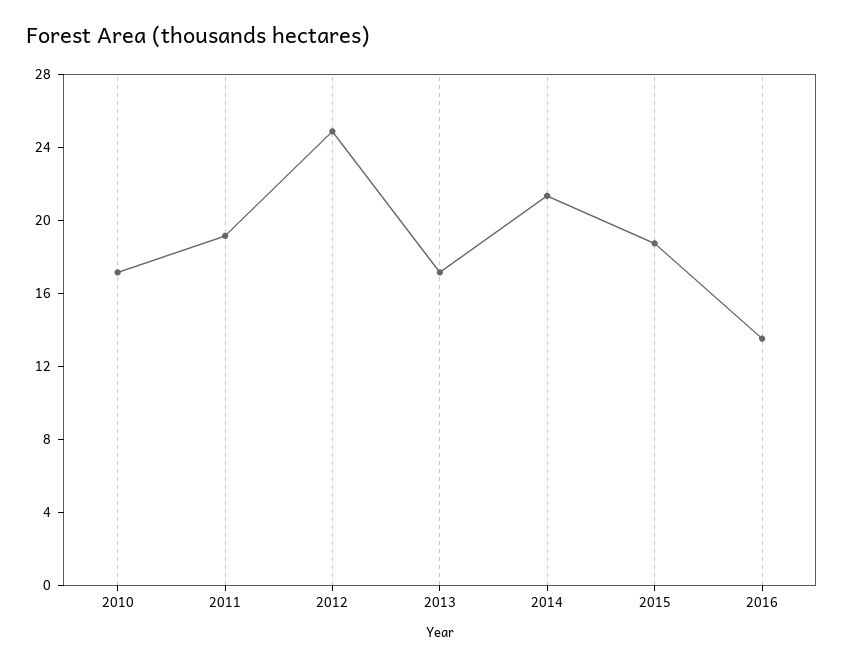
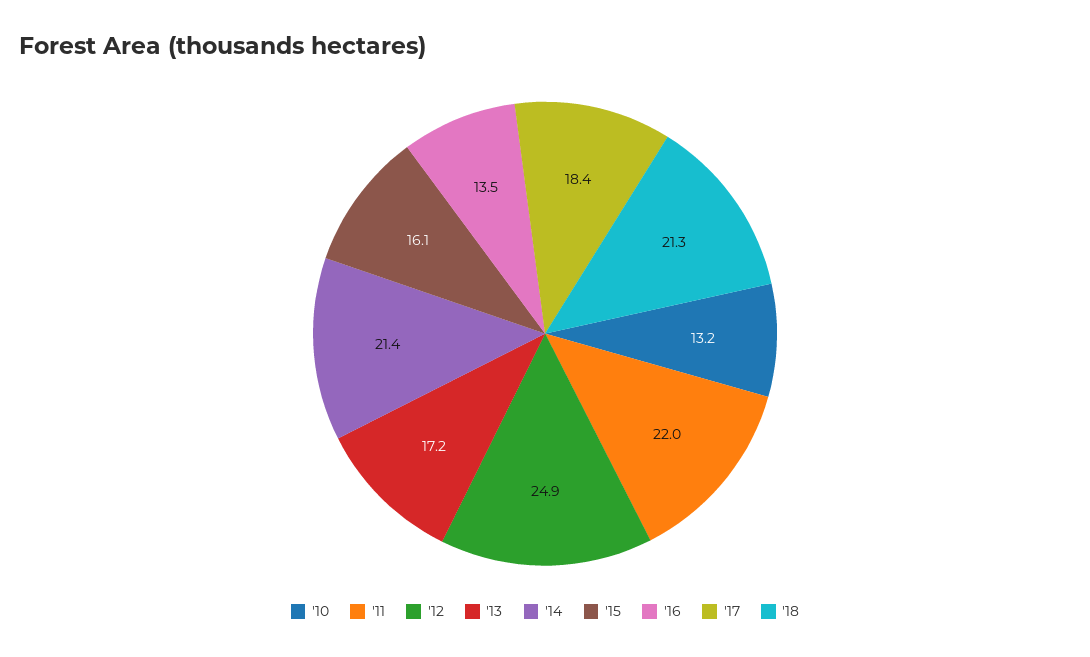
2010: 17 -> 13.2
2011: 19 -> 22
2015: 19 -> 16.1
'17: none -> 18.4
'18: none -> 21.3

